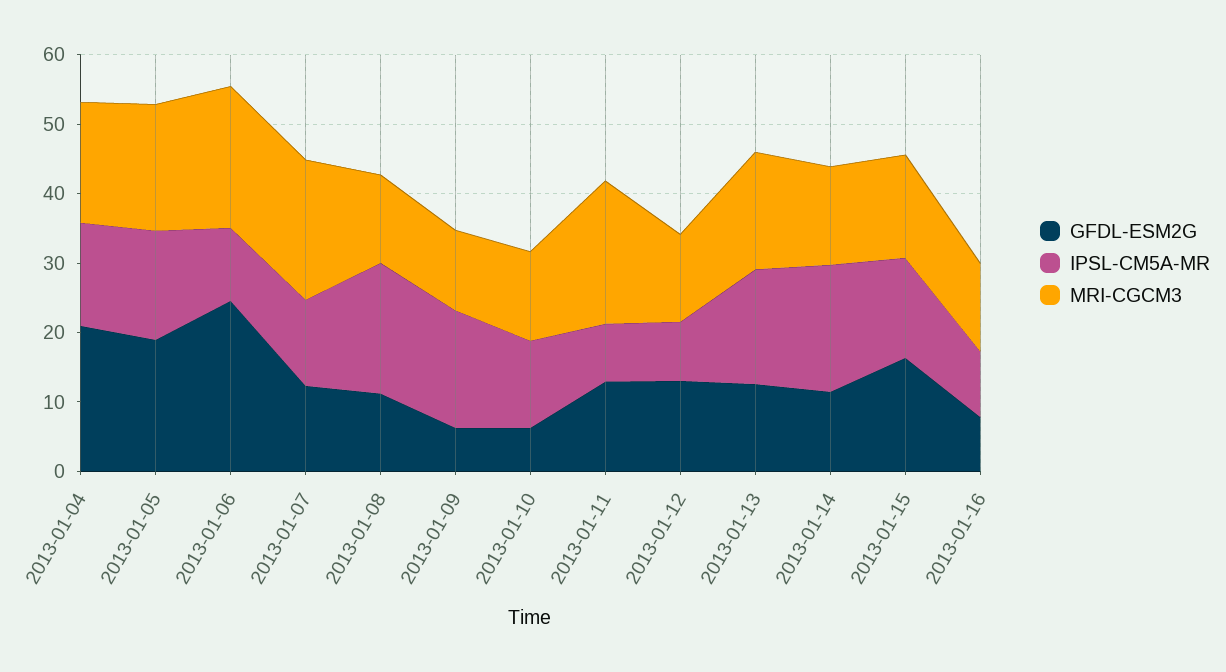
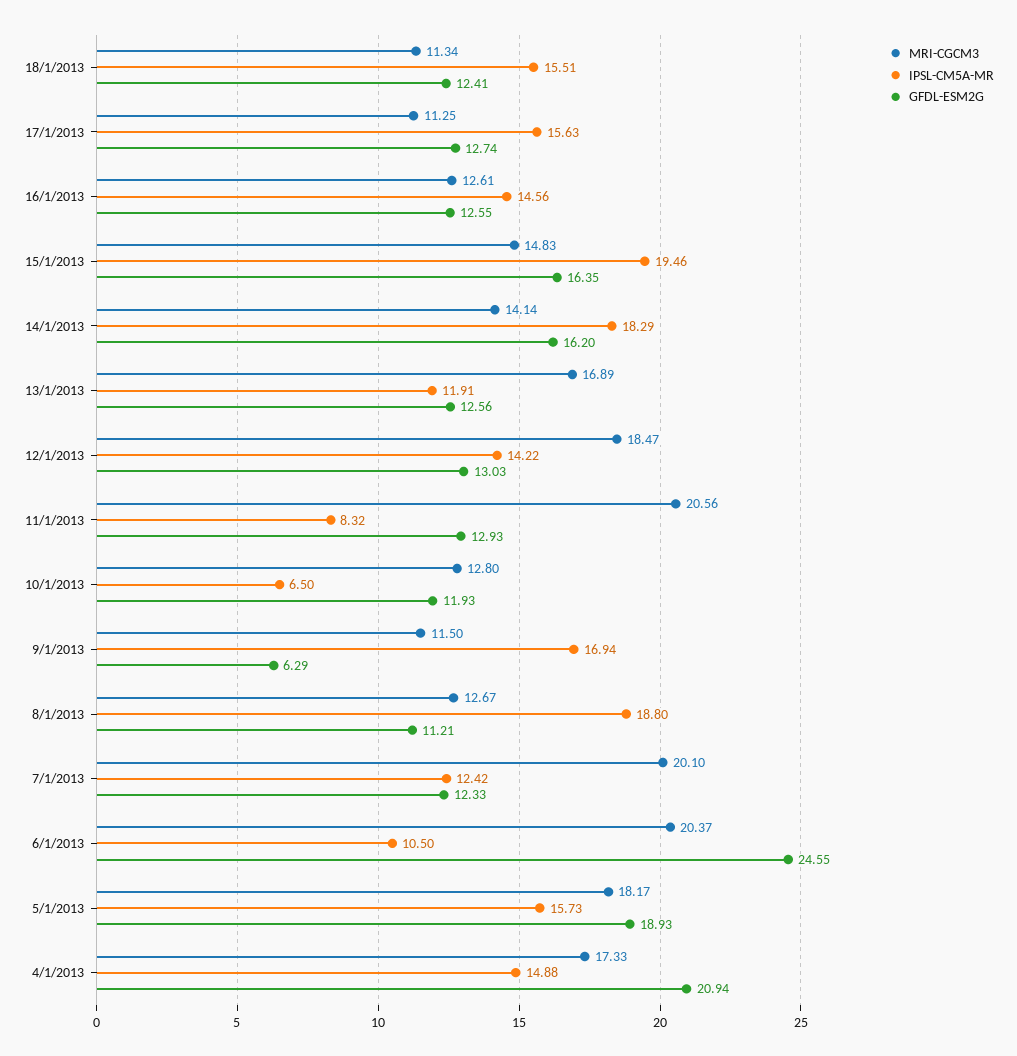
GFDL-ESM2G, 2013-01-10: 6 -> 11.93
IPSL-CM5A-MR, 2013-01-10: 12 -> 6.5
IPSL-CM5A-MR, 2013-01-12: 8 -> 14.22
MRI-CGCM3, 2013-01-12: 12 -> 18.47
IPSL-CM5A-MR, 2013-01-13: 16 -> 11.91
GFDL-ESM2G, 2013-01-14: 12 -> 16.2
IPSL-CM5A-MR, 2013-01-15: 14 -> 19.46
GFDL-ESM2G, 2013-01-16: 8 -> 12.55
IPSL-CM5A-MR, 2013-01-16: 10 -> 14.56
MRI-CGCM3, 18/1/2013: none -> 11.34
IPSL-CM5A-MR, 18/1/2013: none -> 15.51
GFDL-ESM2G, 18/1/2013: none -> 12.41
MRI-CGCM3, 17/1/2013: none -> 11.25
IPSL-CM5A-MR, 17/1/2013: none -> 15.63
GFDL-ESM2G, 17/1/2013: none -> 12.74

